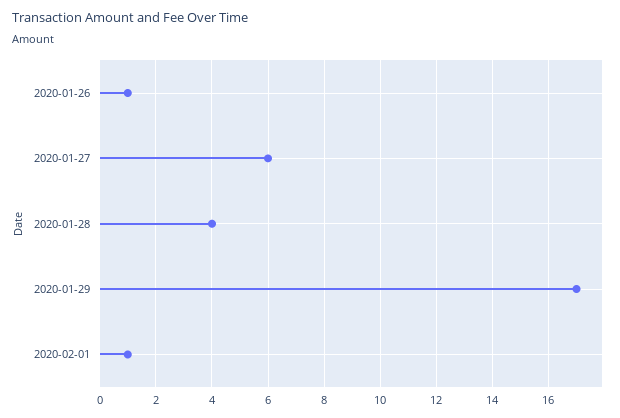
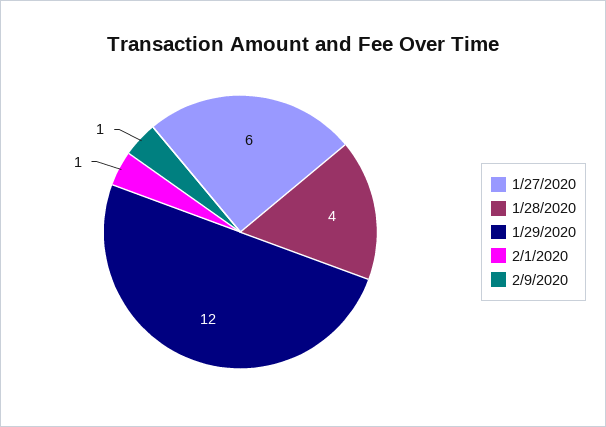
2020-01-26: 1 -> none
2020-01-29: 17 -> 12
2/9/2020: none -> 1

